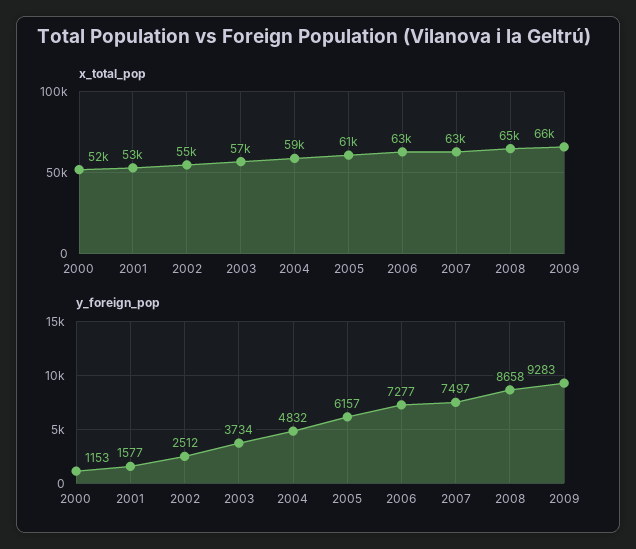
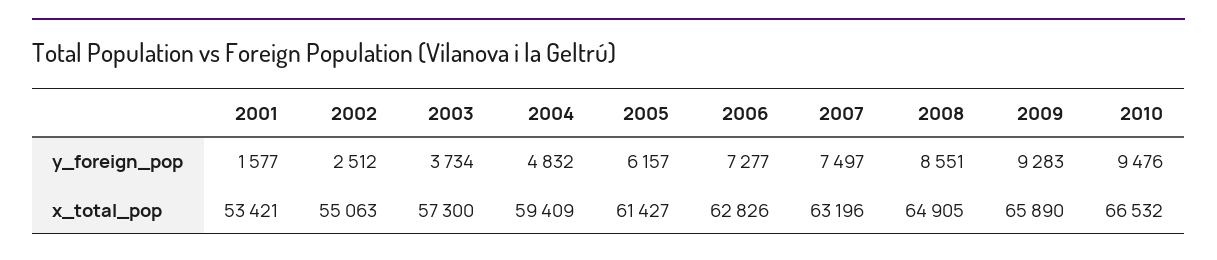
x_total_pop, 2000: 52000 -> none
y_foreign_pop, 2000: 1153 -> none
y_foreign_pop, 2008: 8658 -> 8551
y_foreign_pop, 2010: none -> 9476
x_total_pop, 2010: none -> 66532

